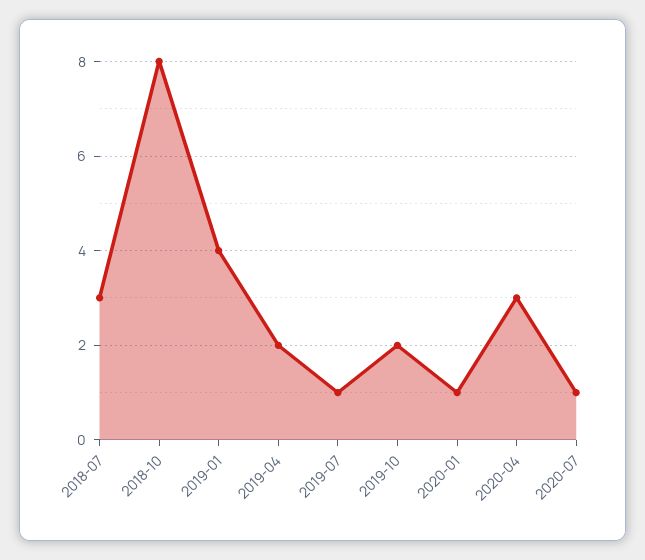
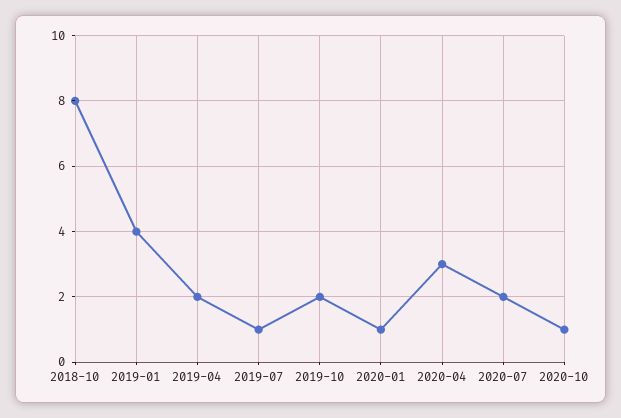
2018-07: 3 -> none
2020-07: 1 -> 2
2020-10: none -> 1

